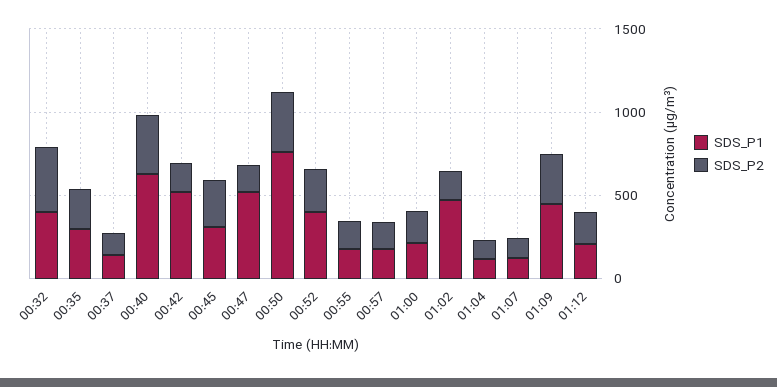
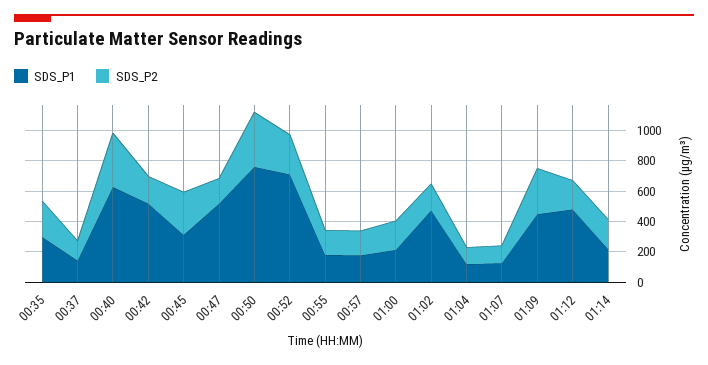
SDS_P1, 00:32: 400 -> none
SDS_P2, 00:32: 400 -> none
SDS_P1, 00:52: 400 -> 700
SDS_P1, 01:12: 200 -> 500
SDS_P1, 01:14: none -> 200
SDS_P2, 01:14: none -> 200

